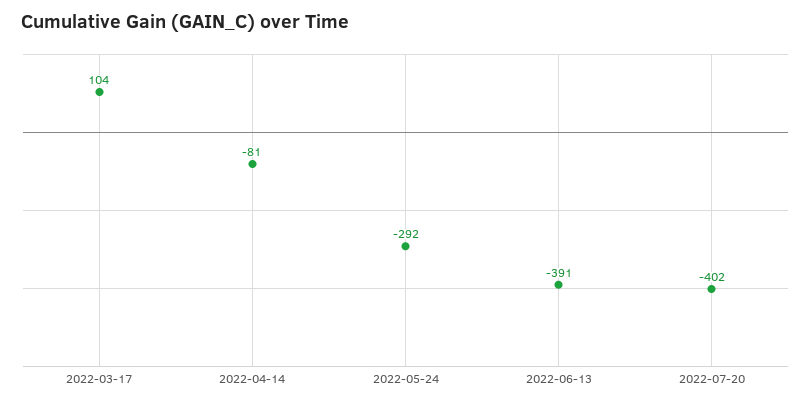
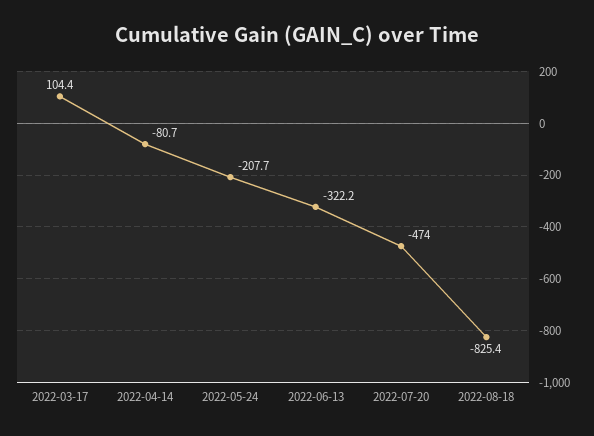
2022-05-24: -292 -> -207.7
2022-06-13: -391 -> -322.2
2022-07-20: -402 -> -474
2022-08-18: none -> -825.4

